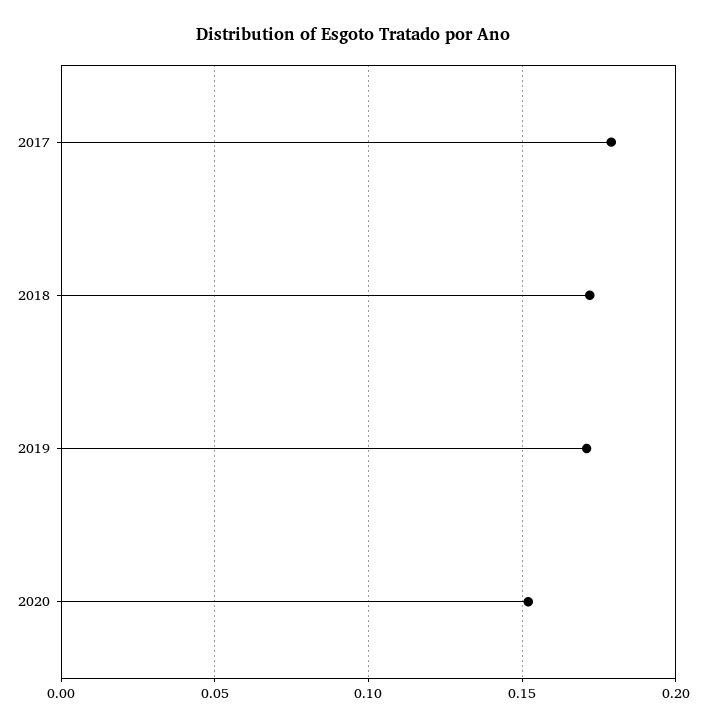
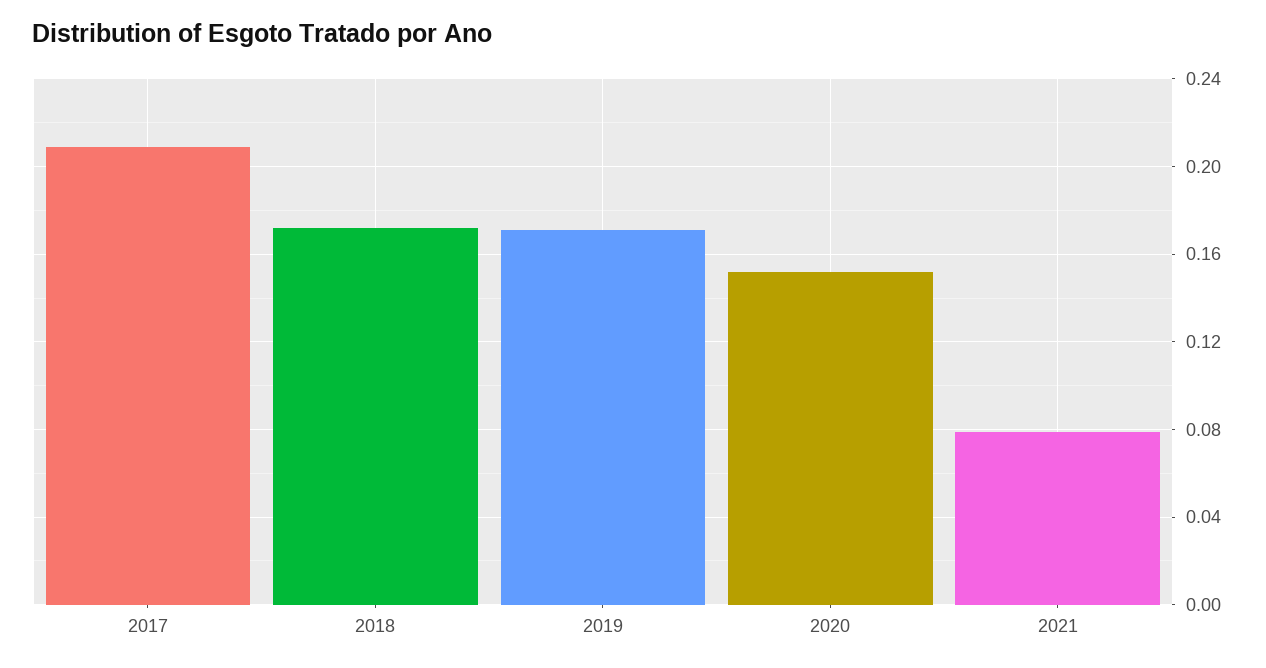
2017: 0.18 -> 0.21
2021: none -> 0.08

